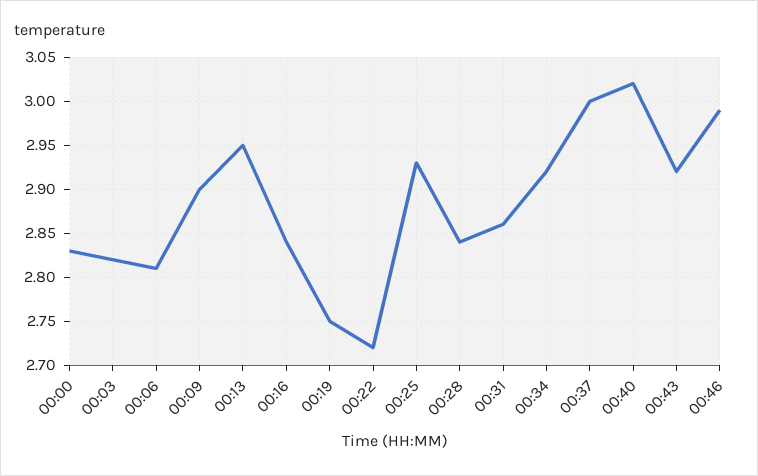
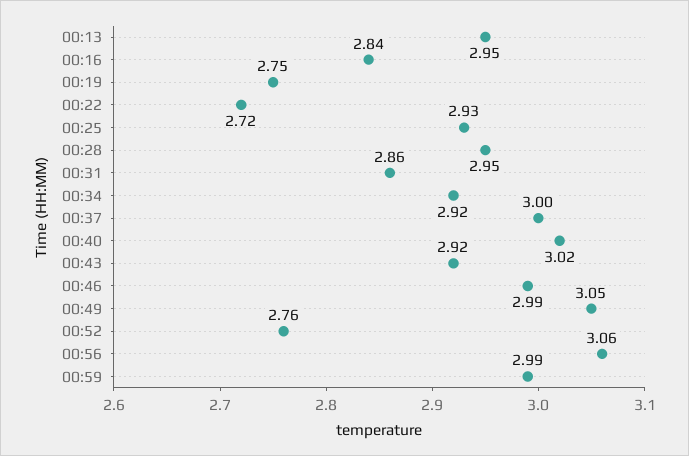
00:00: 2.83 -> none
00:03: 2.82 -> none
00:06: 2.81 -> none
00:09: 2.9 -> none
00:28: 2.84 -> 2.95
00:49: none -> 3.05
00:52: none -> 2.76
00:56: none -> 3.06
00:59: none -> 2.99

